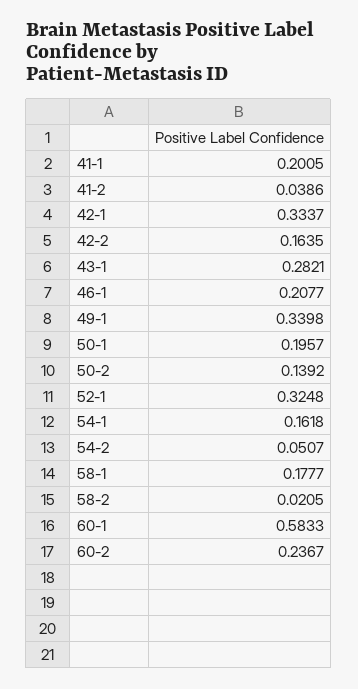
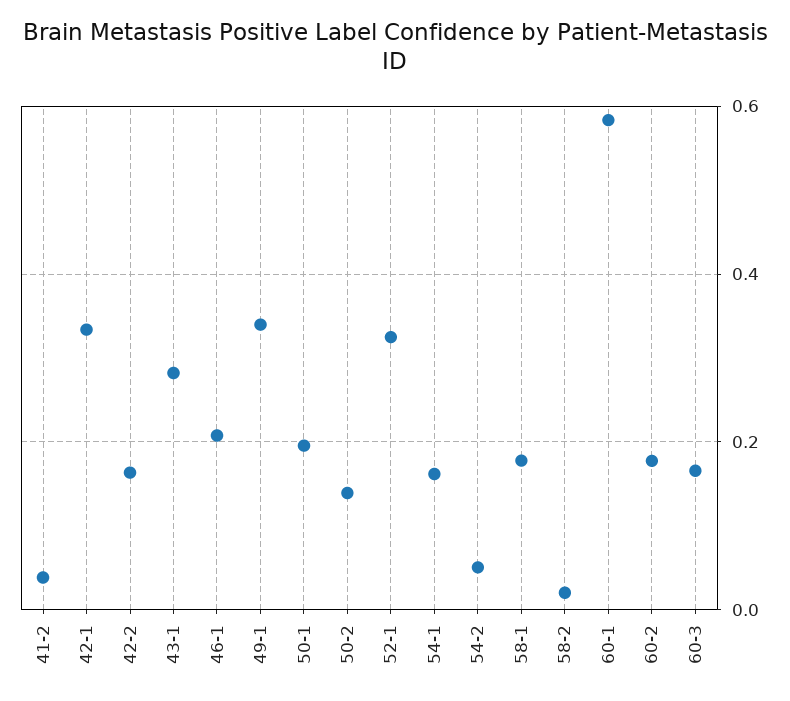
41-1: 0.2005 -> none
60-2: 0.2367 -> 0.18
60-3: none -> 0.16

